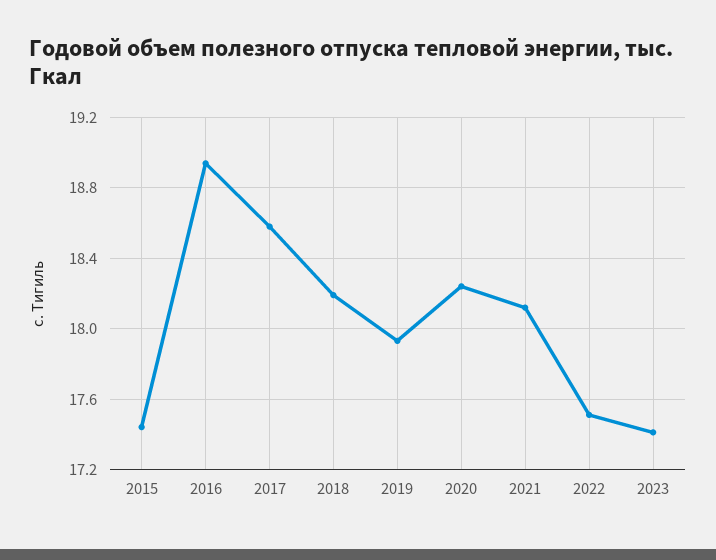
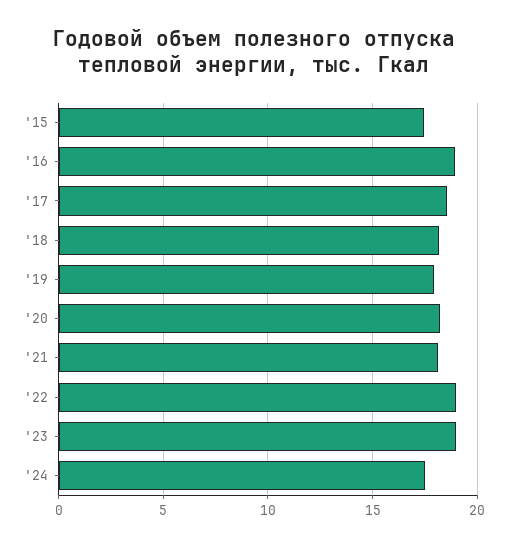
2022: 17.5 -> 19
2023: 17.4 -> 19
'24: none -> 17.5

